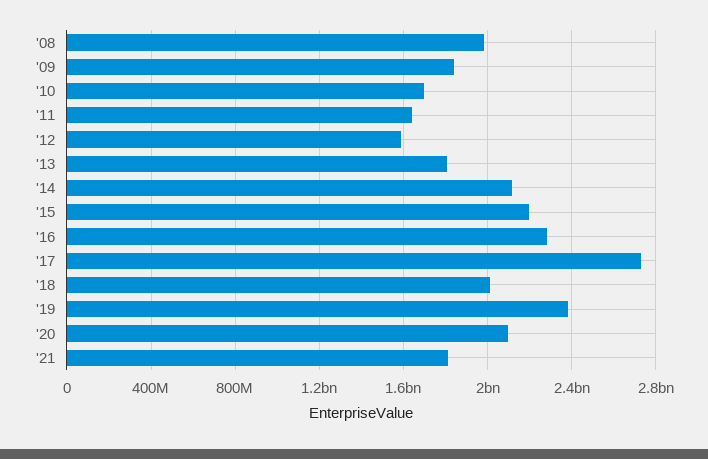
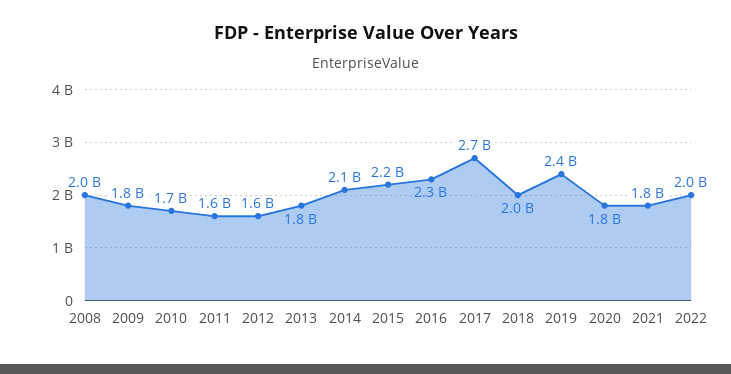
'20: 2100000000 -> 1800000000
2022: none -> 2000000000

